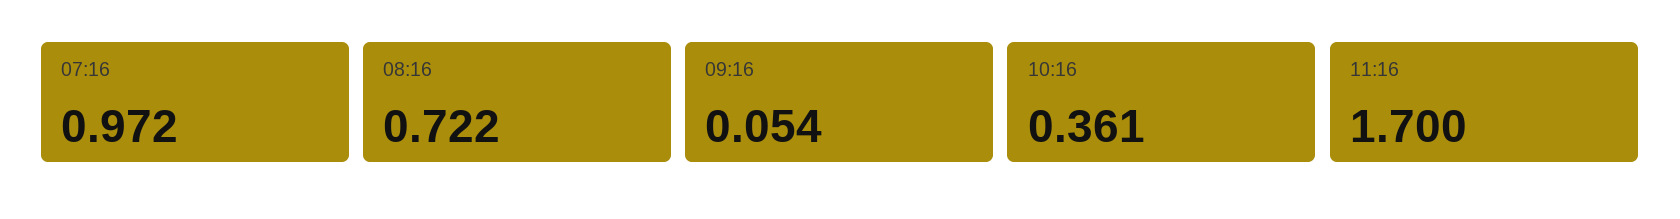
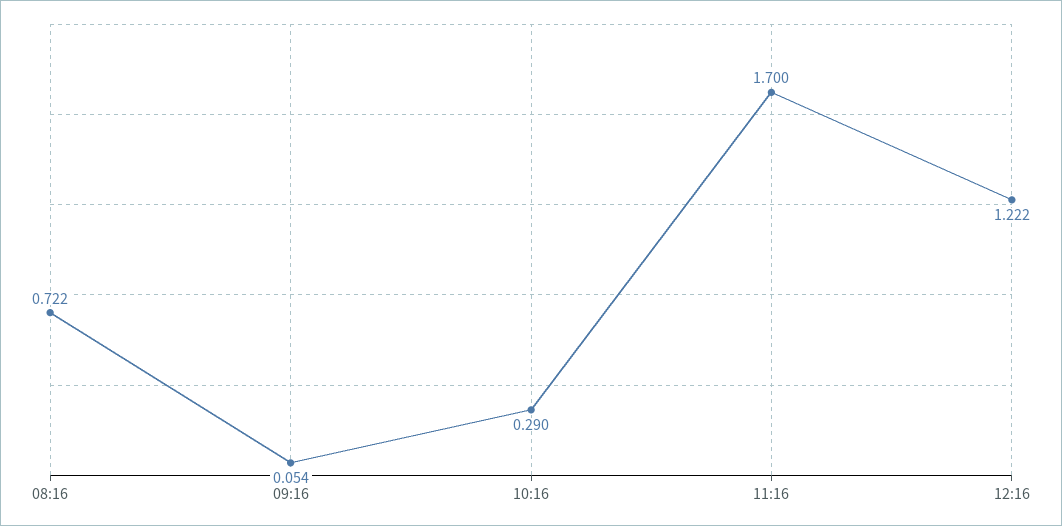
07:16: 0.972 -> none
10:16: 0.361 -> 0.29
12:16: none -> 1.222

